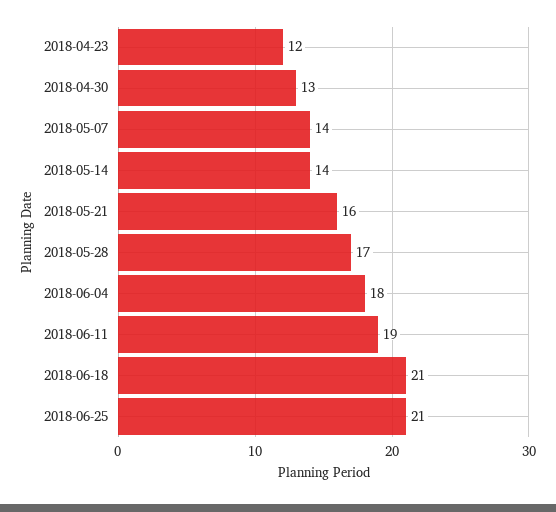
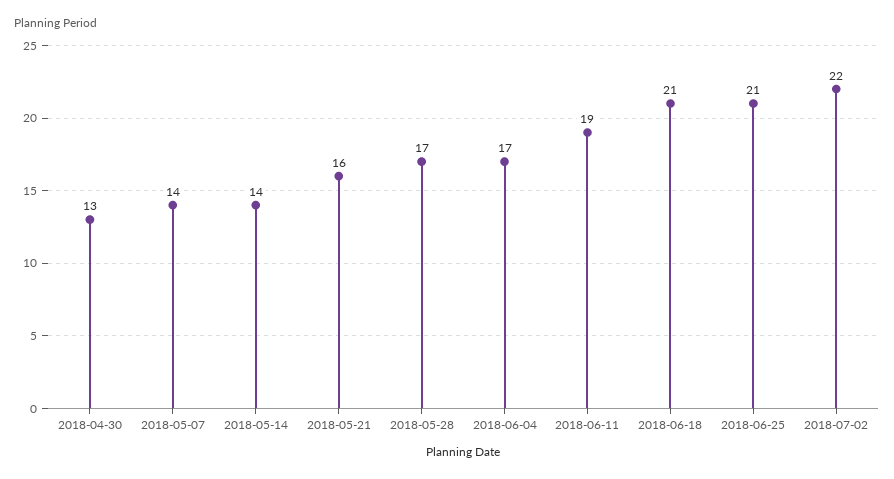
2018-04-23: 12 -> none
2018-06-04: 18 -> 17
2018-07-02: none -> 22

